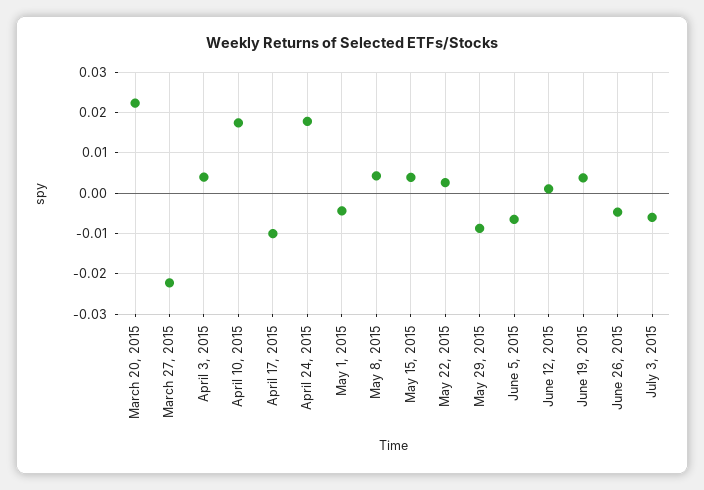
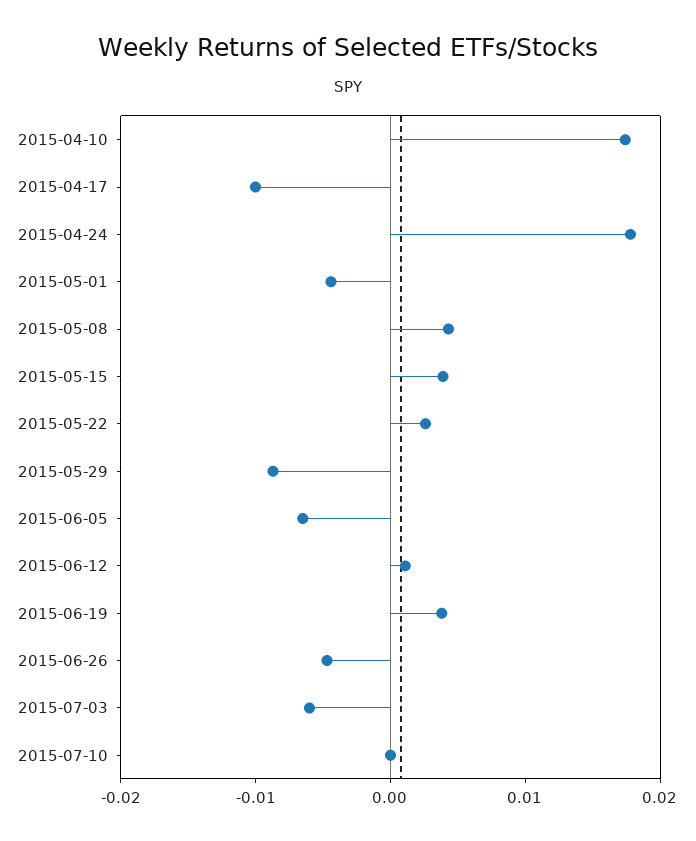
March 20, 2015: 0.022 -> none
March 27, 2015: -0.022 -> none
April 3, 2015: 0.004 -> none
2015-07-10: none -> 0

